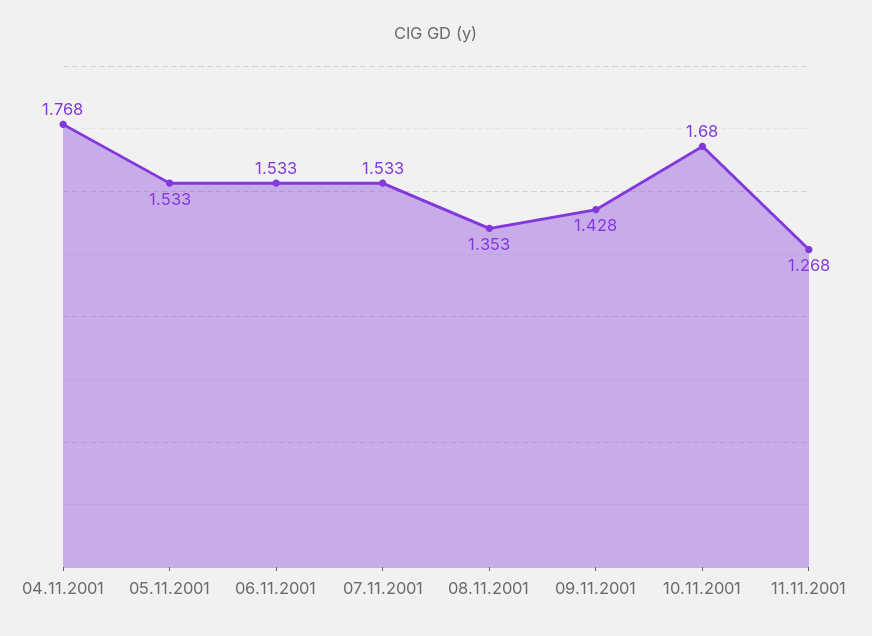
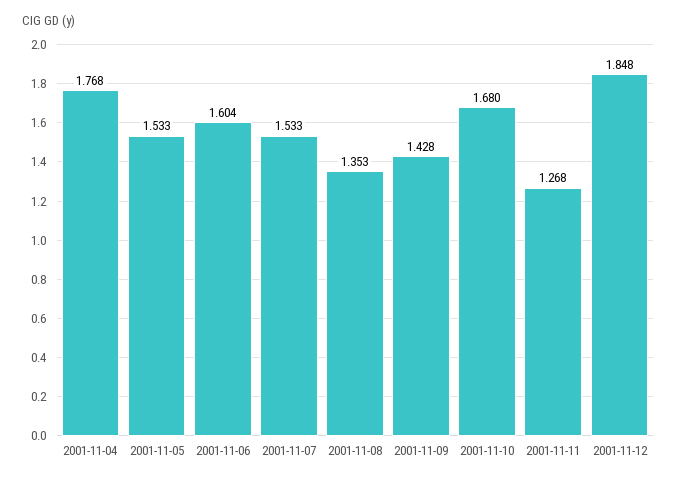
06.11.2001: 1.533 -> 1.604
2001-11-12: none -> 1.848

